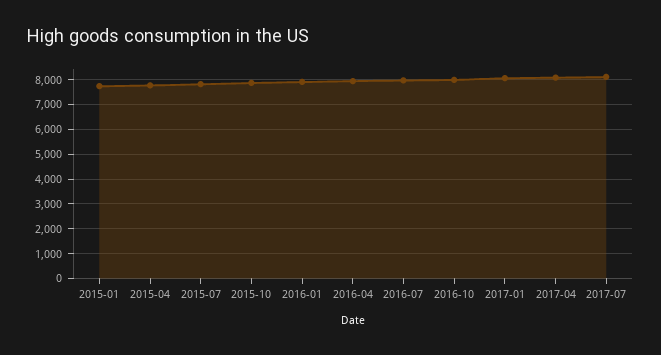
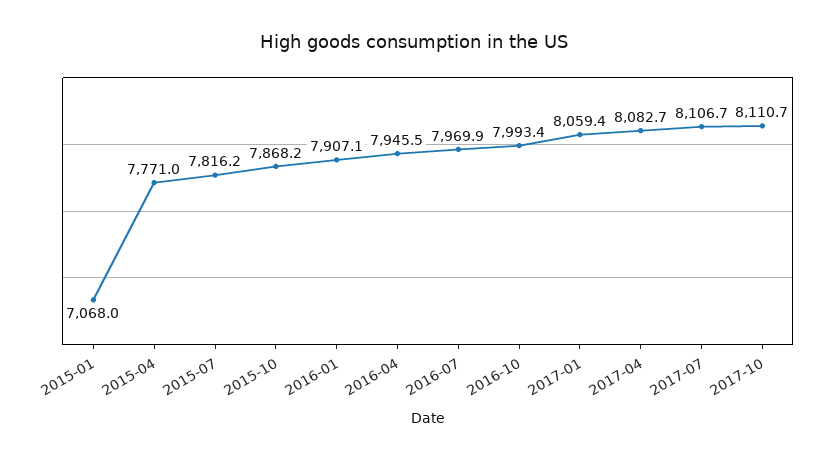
2015-01: 7750 -> 7068
2017-10: none -> 8110.7

